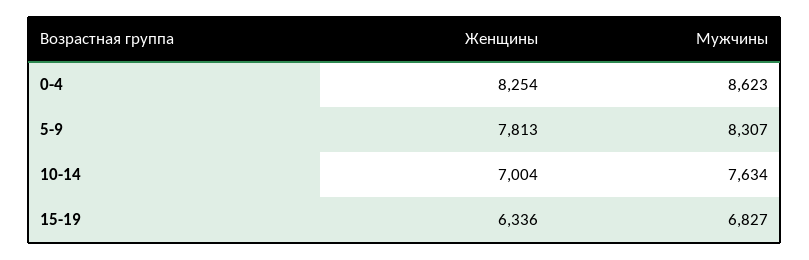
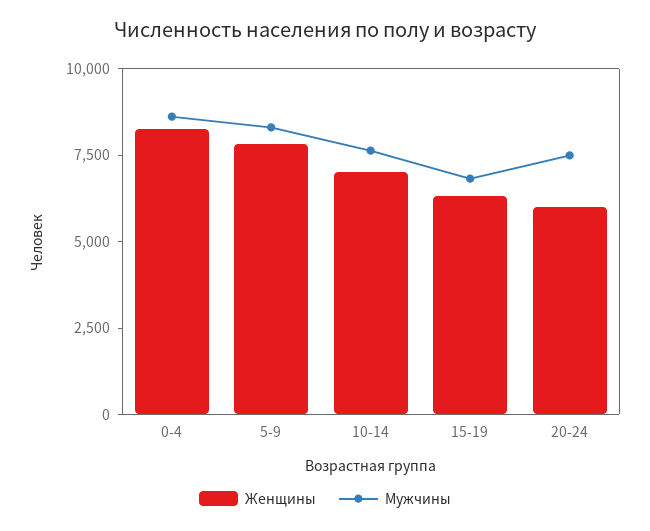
Женщины, 20-24: none -> 6000
Мужчины, 20-24: none -> 7500

